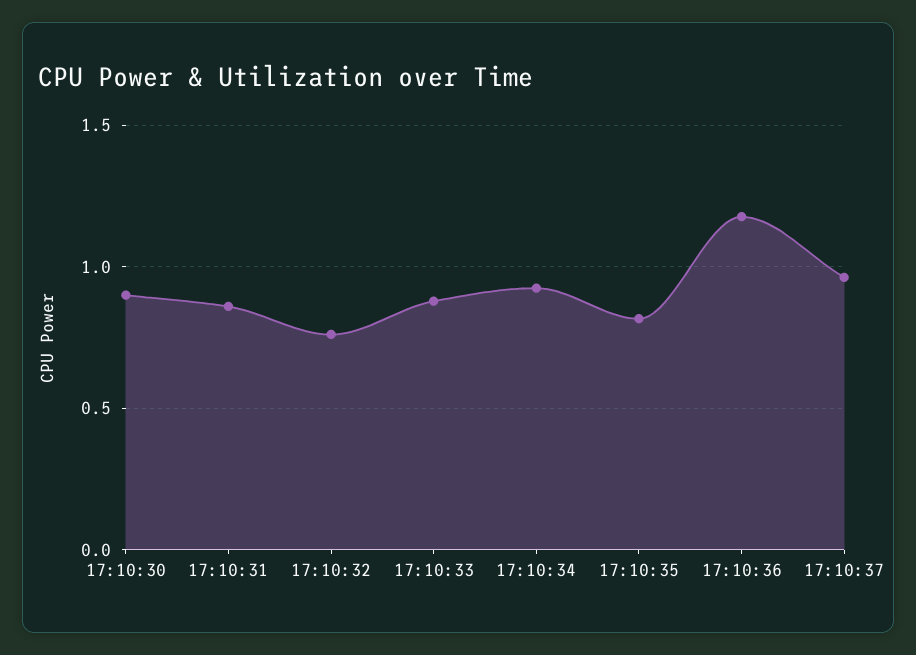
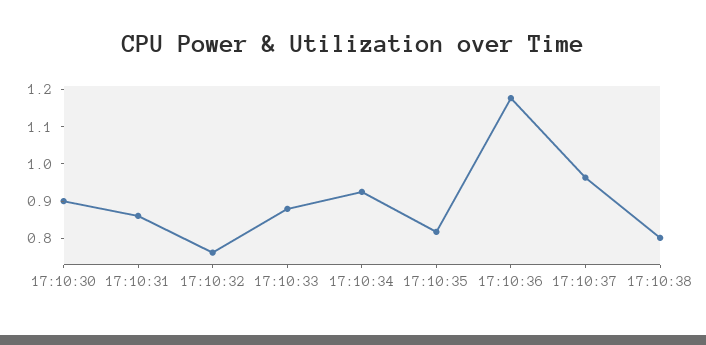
17:10:38: none -> 0.8

